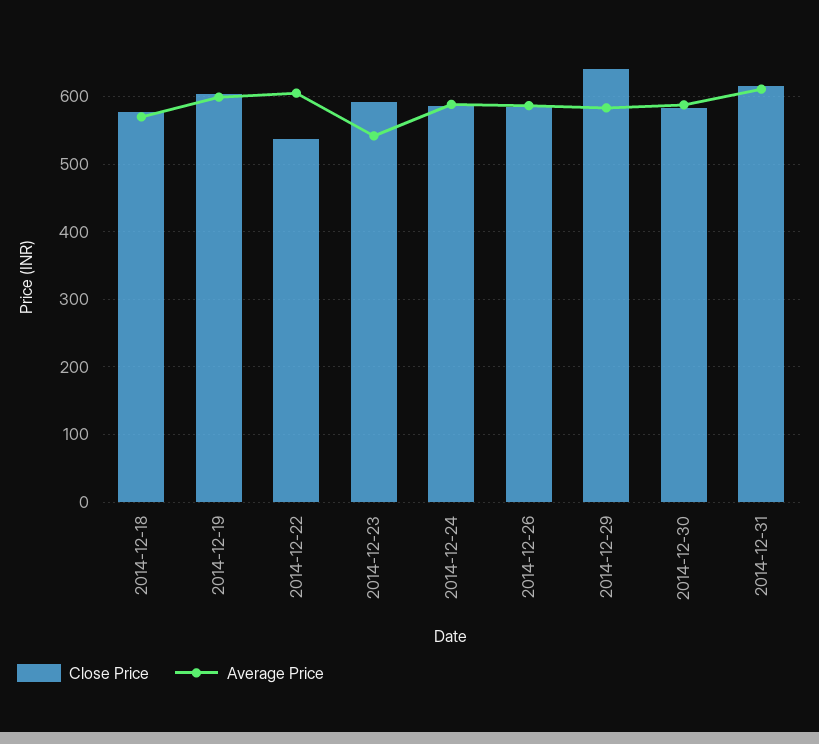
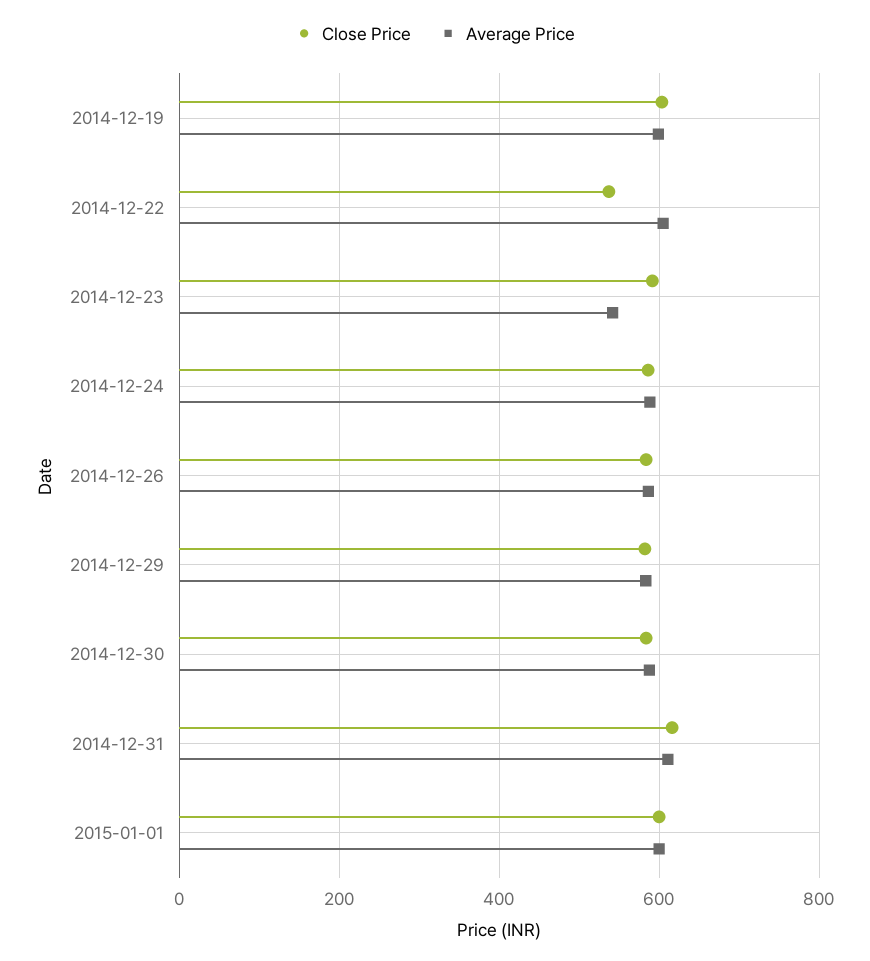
Close Price, 2014-12-18: 580 -> none
Average Price, 2014-12-18: 570 -> none
Close Price, 2014-12-29: 640 -> 580
Close Price, 2015-01-01: none -> 600
Average Price, 2015-01-01: none -> 600

